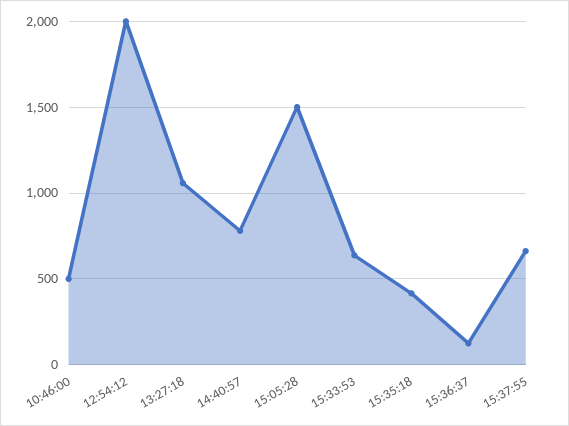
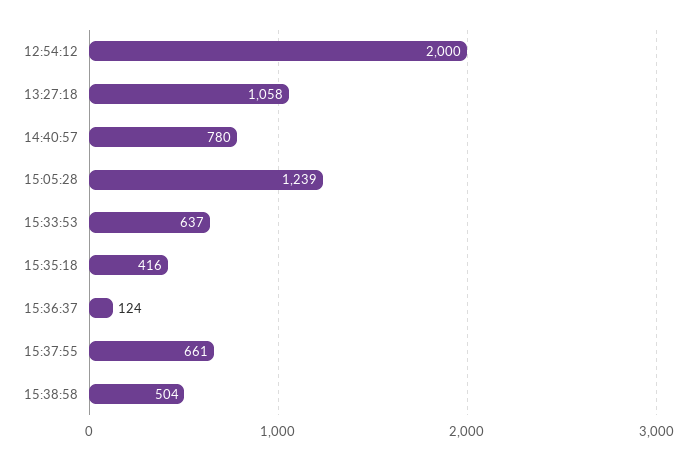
10:46:00: 500 -> none
15:05:28: 1500 -> 1239
15:38:58: none -> 504

